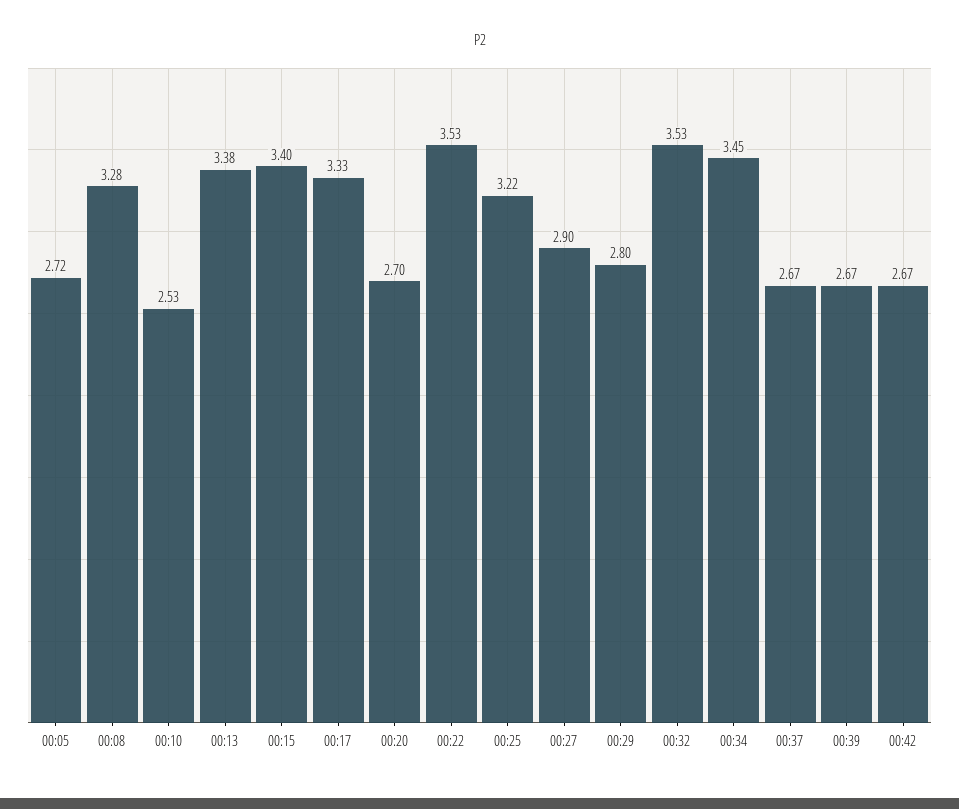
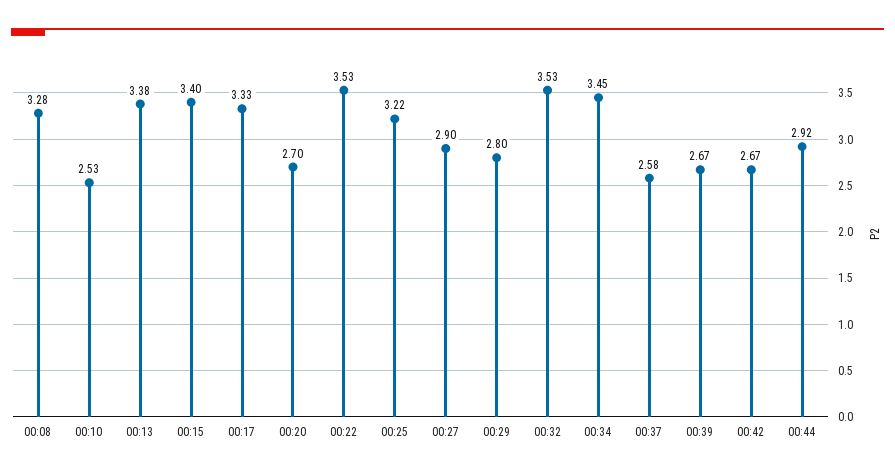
00:05: 2.72 -> none
00:37: 2.67 -> 2.58
00:44: none -> 2.92

